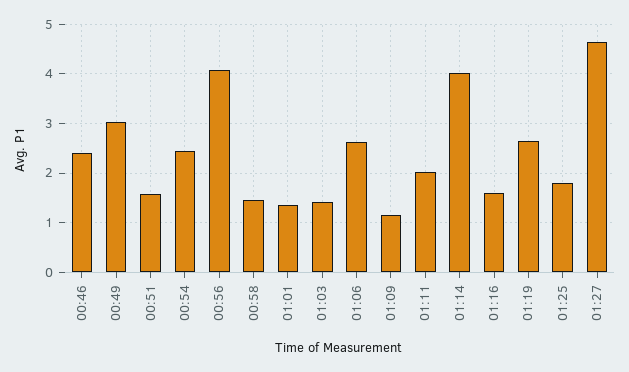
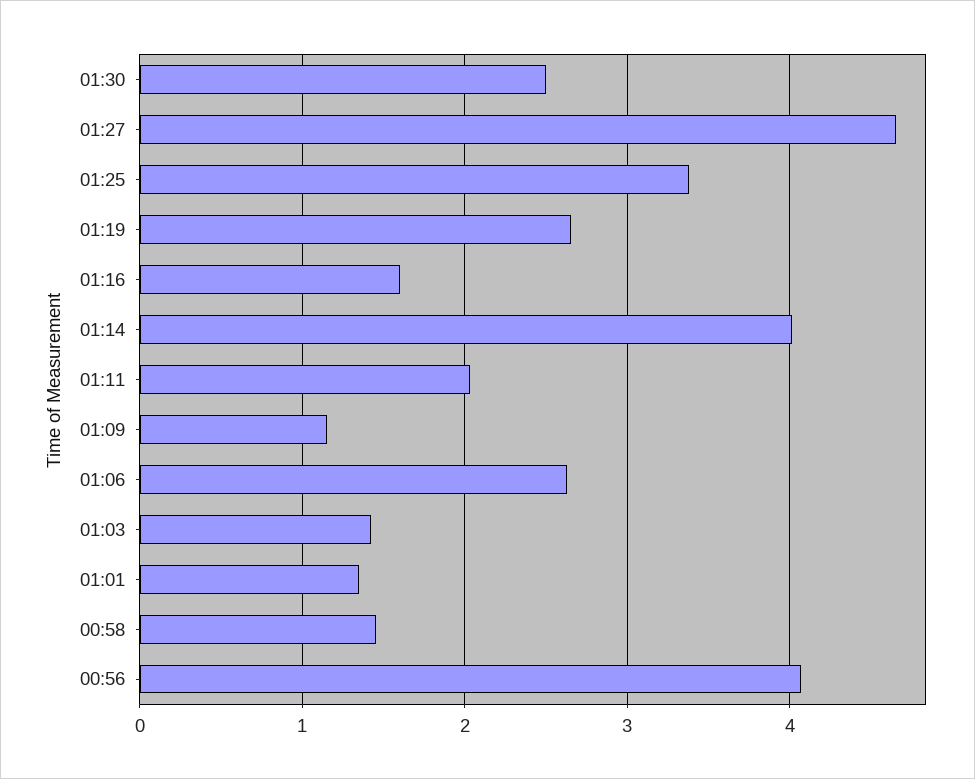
00:46: 2.4 -> none
00:49: 3 -> none
00:51: 1.6 -> none
00:54: 2.4 -> none
01:25: 1.8 -> 3.4
01:30: none -> 2.5

